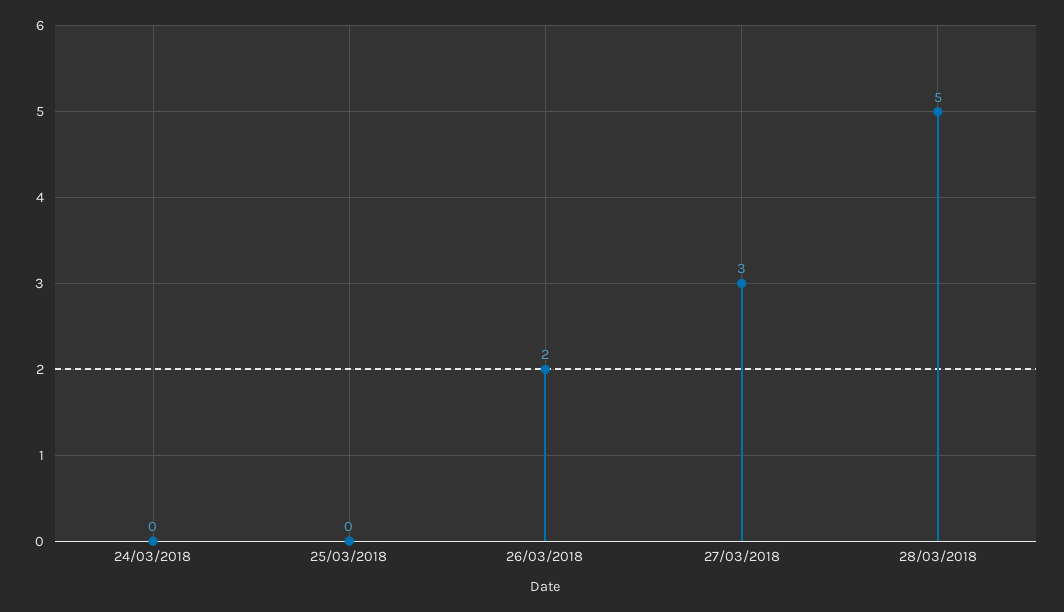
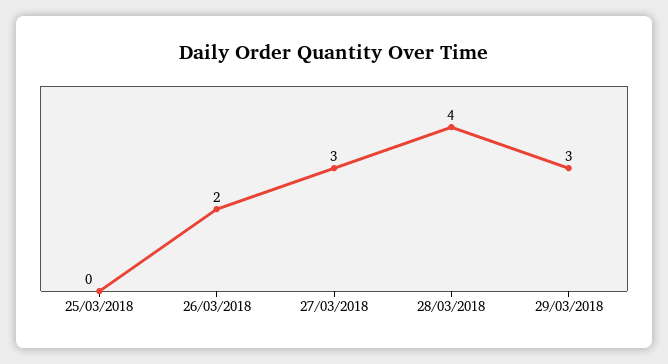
24/03/2018: 0 -> none
28/03/2018: 5 -> 4
29/03/2018: none -> 3

